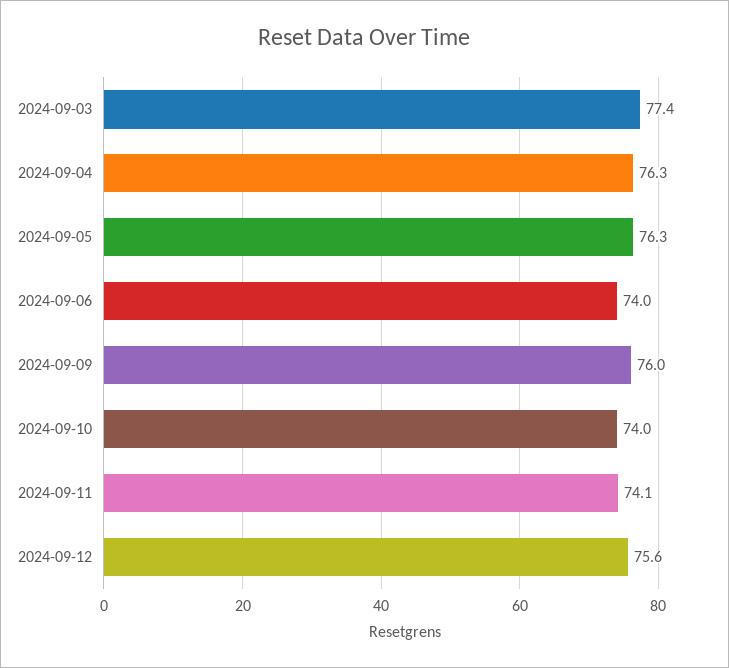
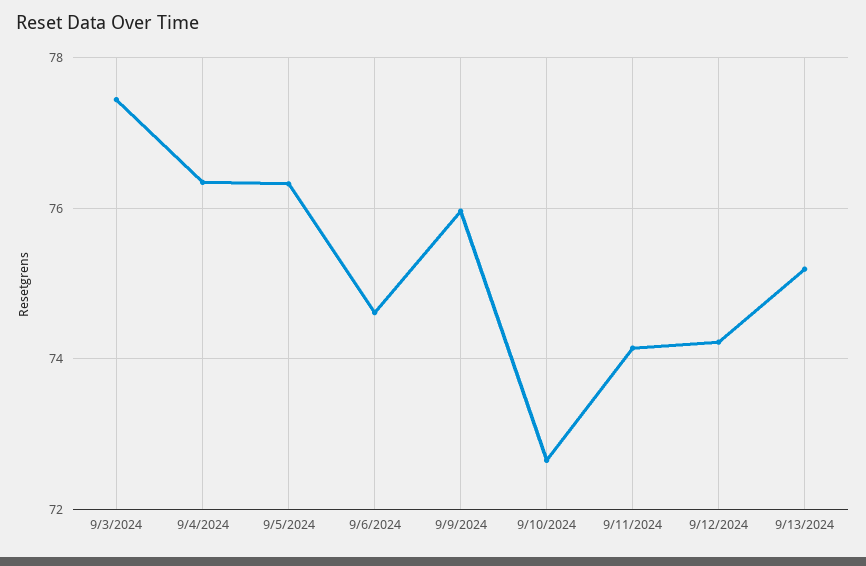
2024-09-06: 74 -> 74.6
2024-09-10: 74 -> 72.6
2024-09-12: 75.6 -> 74.2
9/13/2024: none -> 75.2

